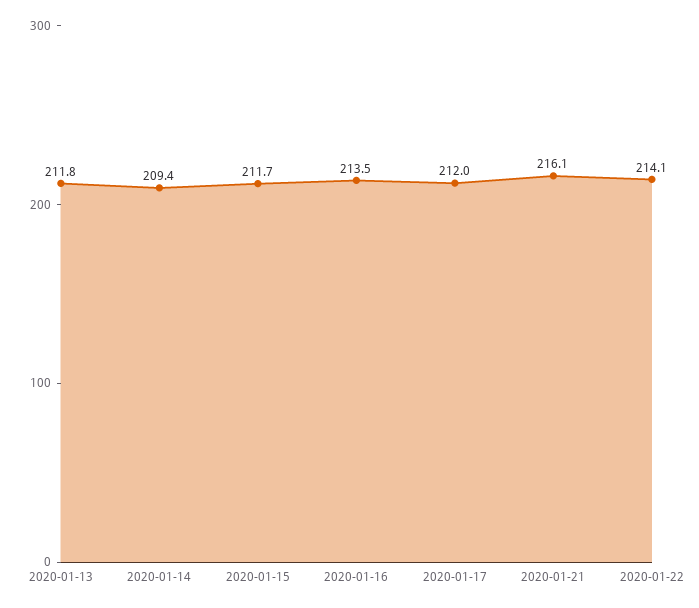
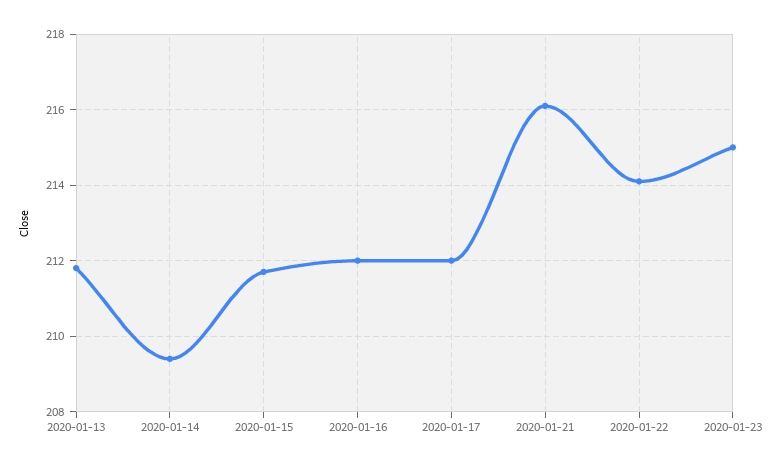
2020-01-16: 213.5 -> 212
2020-01-23: none -> 215

